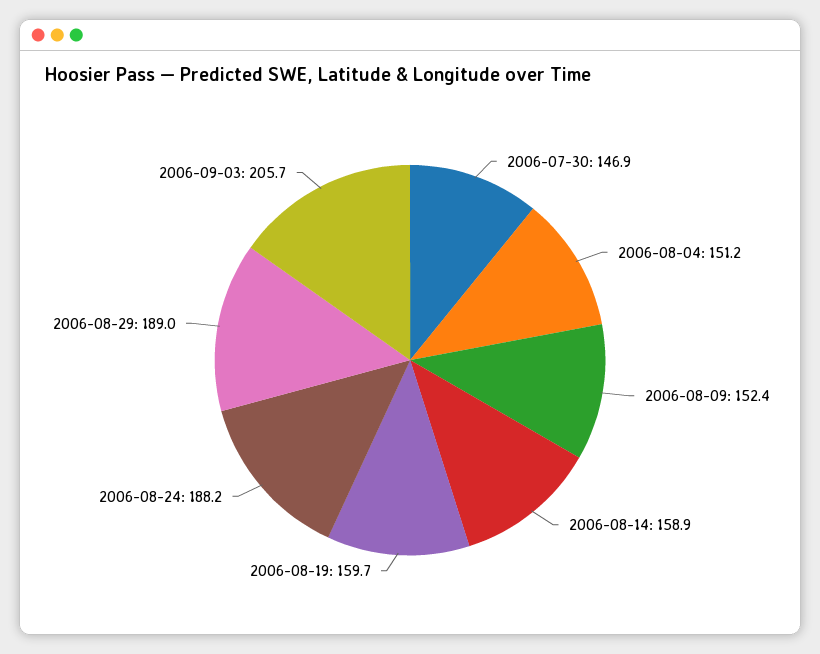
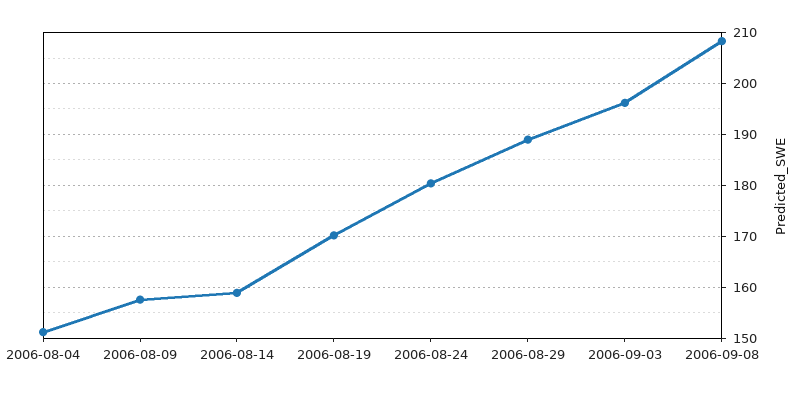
2006-07-30: 146.9 -> none
2006-08-09: 152.4 -> 158
2006-08-19: 159.7 -> 170
2006-08-24: 188.2 -> 180
2006-09-03: 205.7 -> 196
2006-09-08: none -> 208

